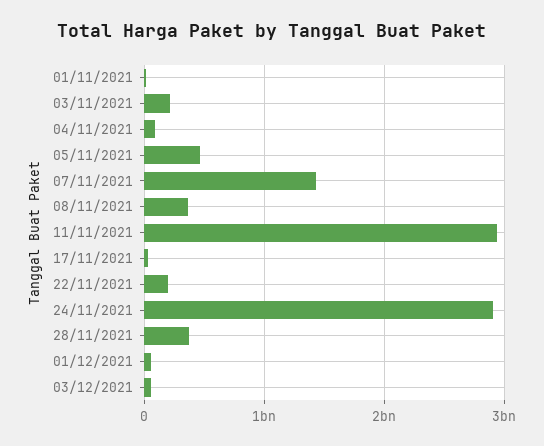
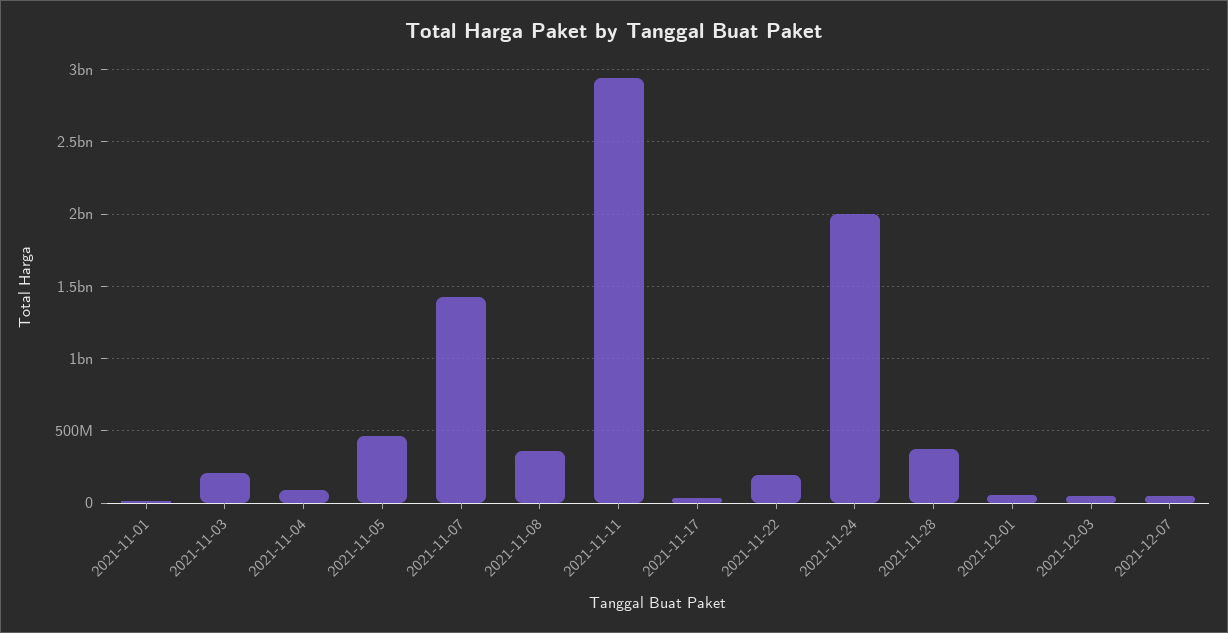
24/11/2021: 2900000000 -> 2000000000
2021-12-07: none -> 50000000

